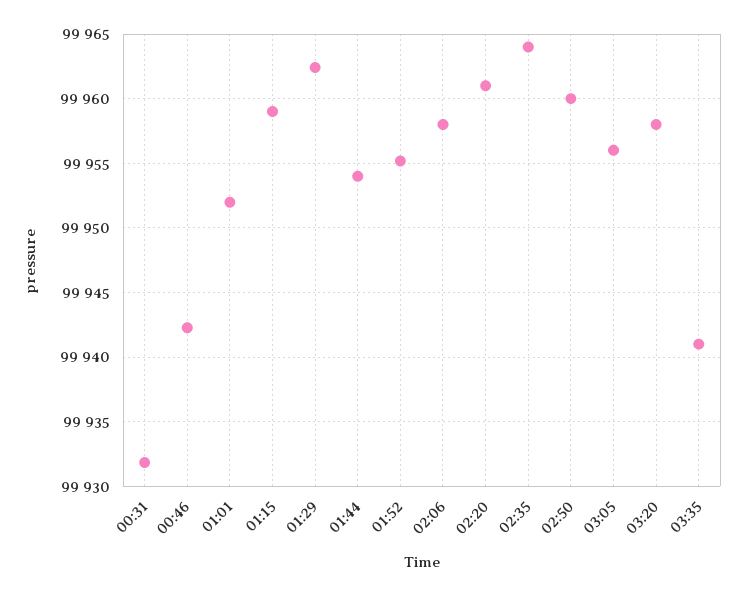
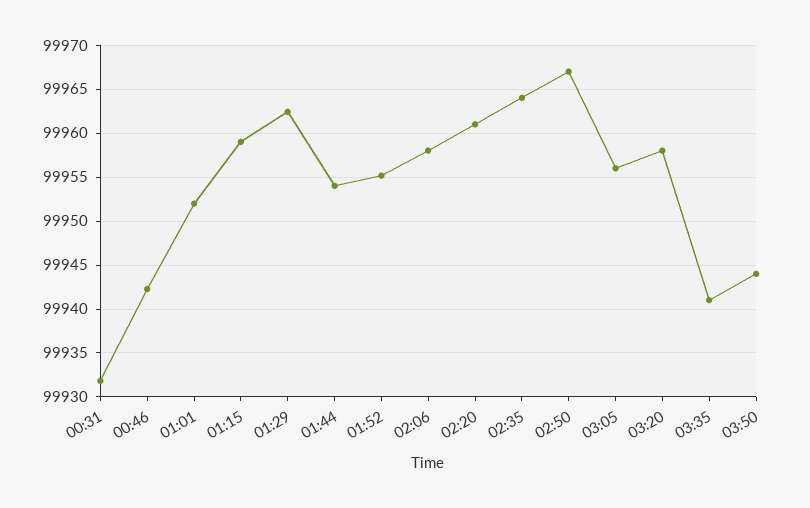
02:50: 99960 -> 99967
03:50: none -> 99944

